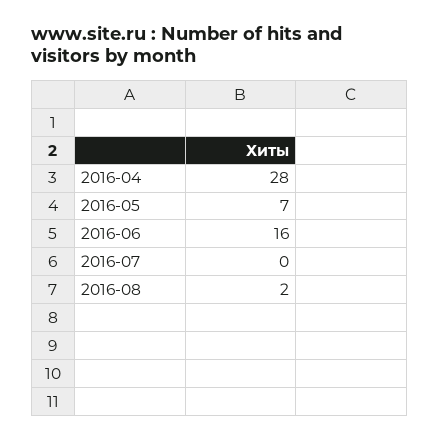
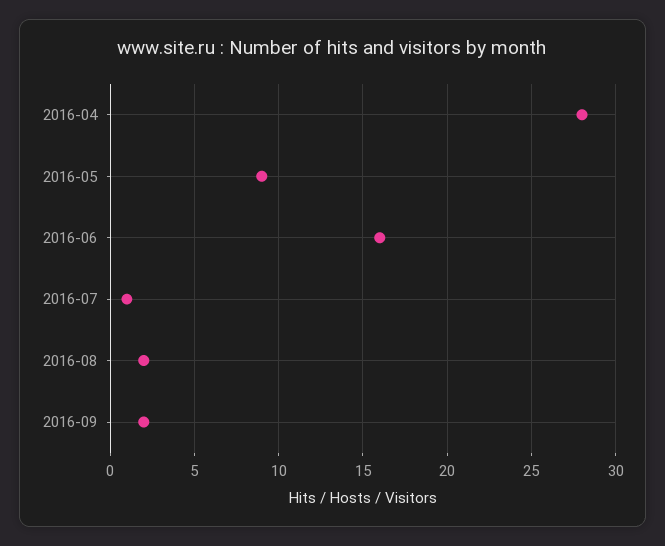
2016-05: 7 -> 9
2016-07: 0 -> 1
2016-09: none -> 2

